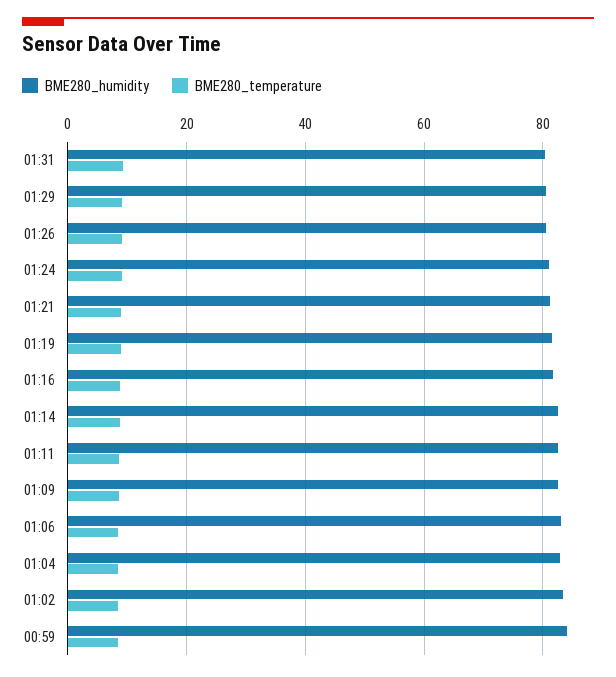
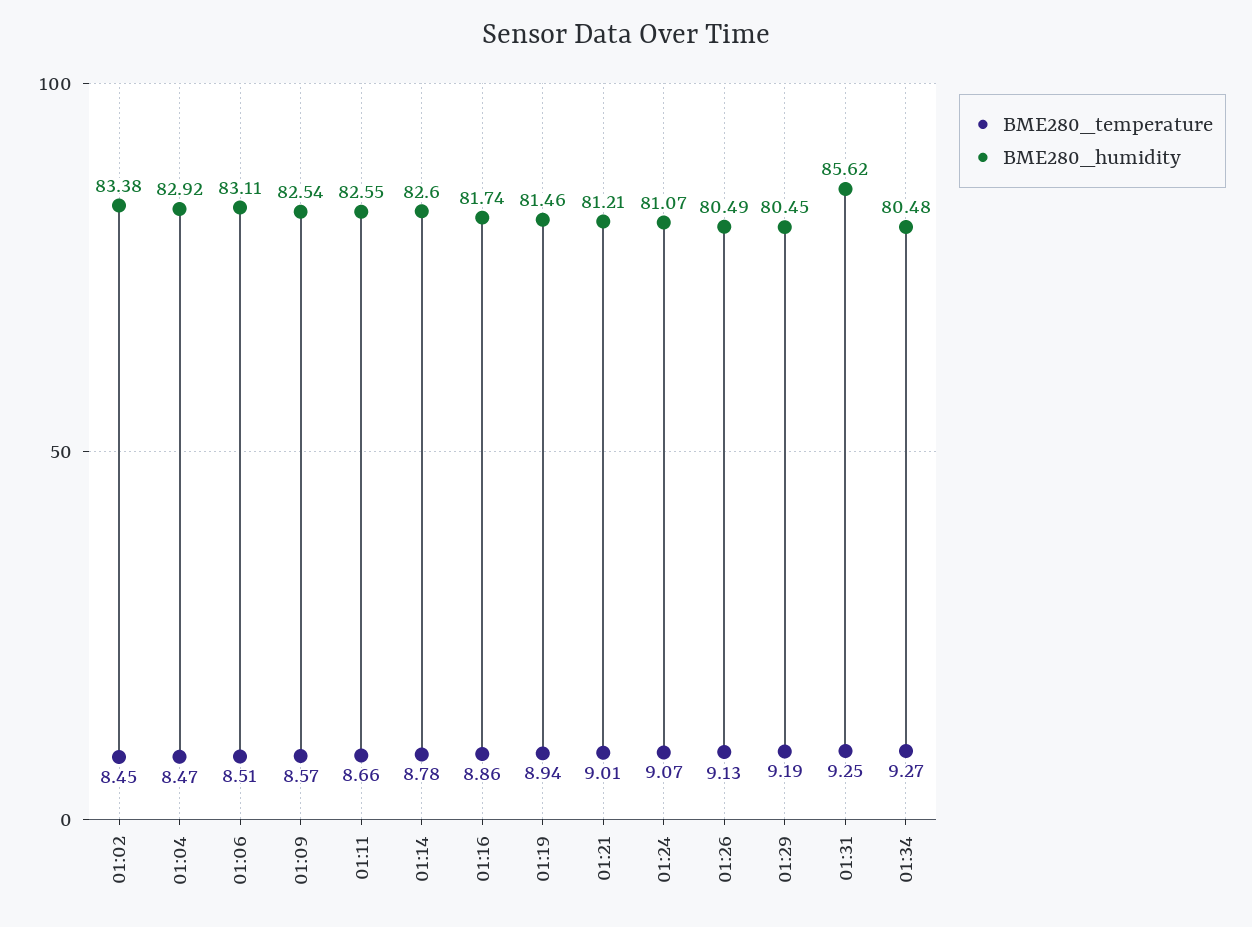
BME280_humidity, 01:31: 80 -> 85.62
BME280_humidity, 00:59: 84 -> none
BME280_temperature, 00:59: 8 -> none
BME280_temperature, 01:34: none -> 9.27
BME280_humidity, 01:34: none -> 80.48

